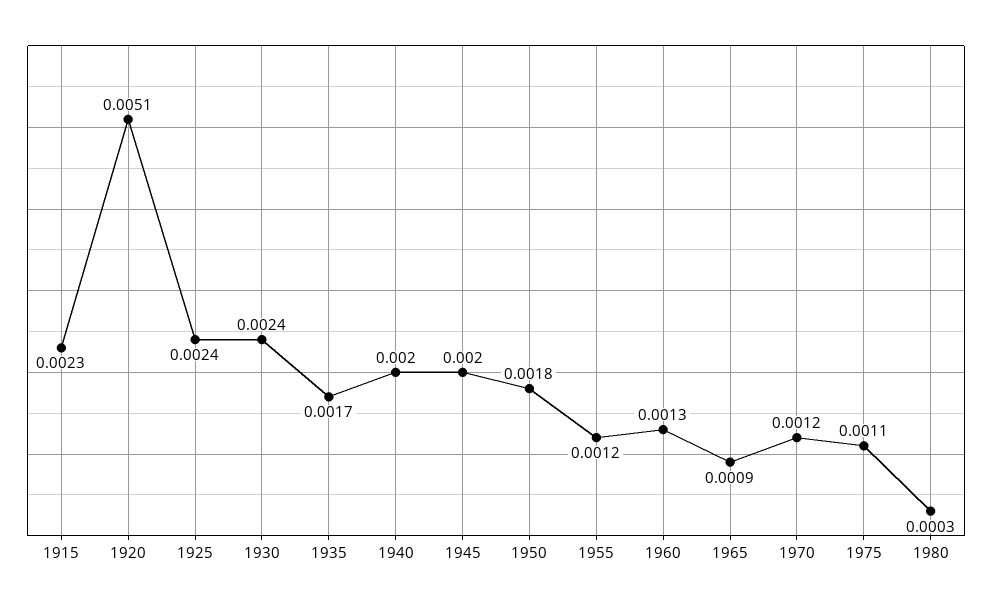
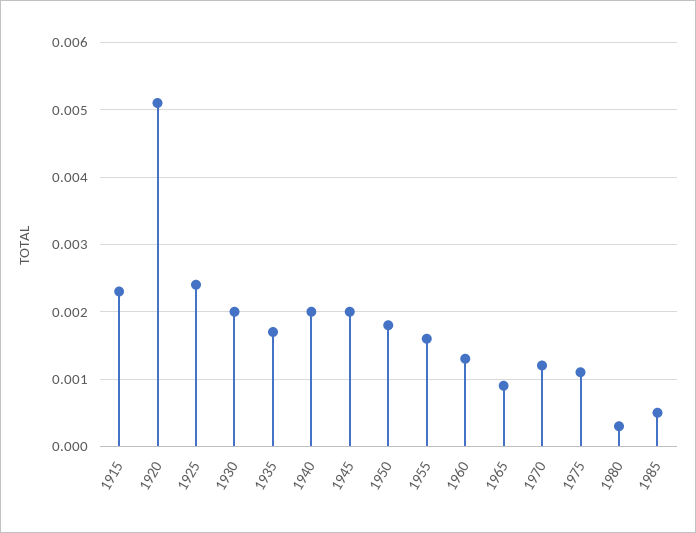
1930: 0.0024 -> 0.002
1955: 0.0012 -> 0.0016
1985: none -> 0.0005

